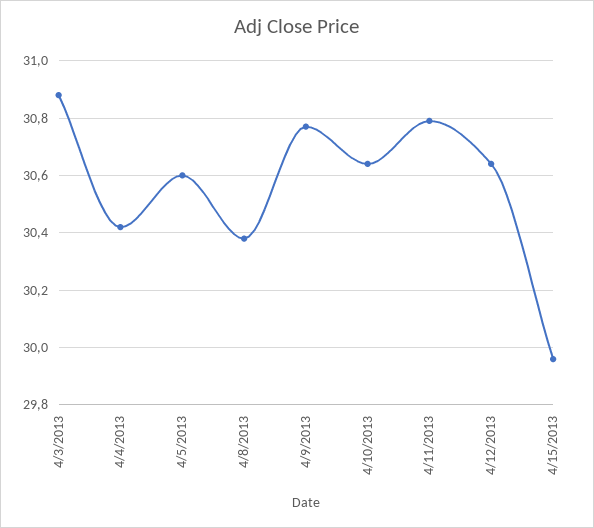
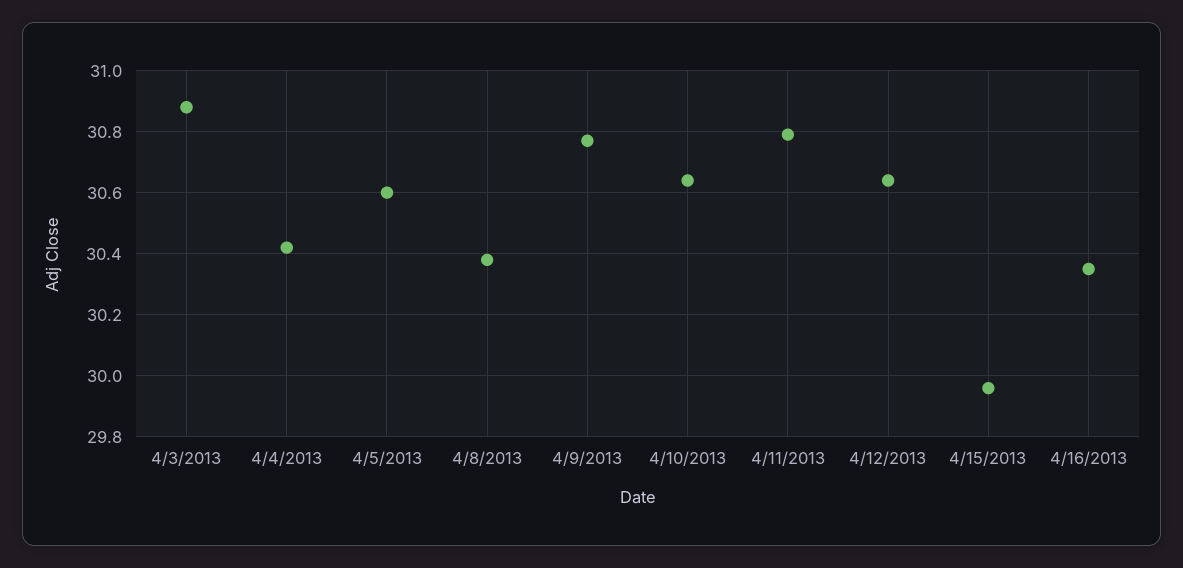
4/16/2013: none -> 30.35

